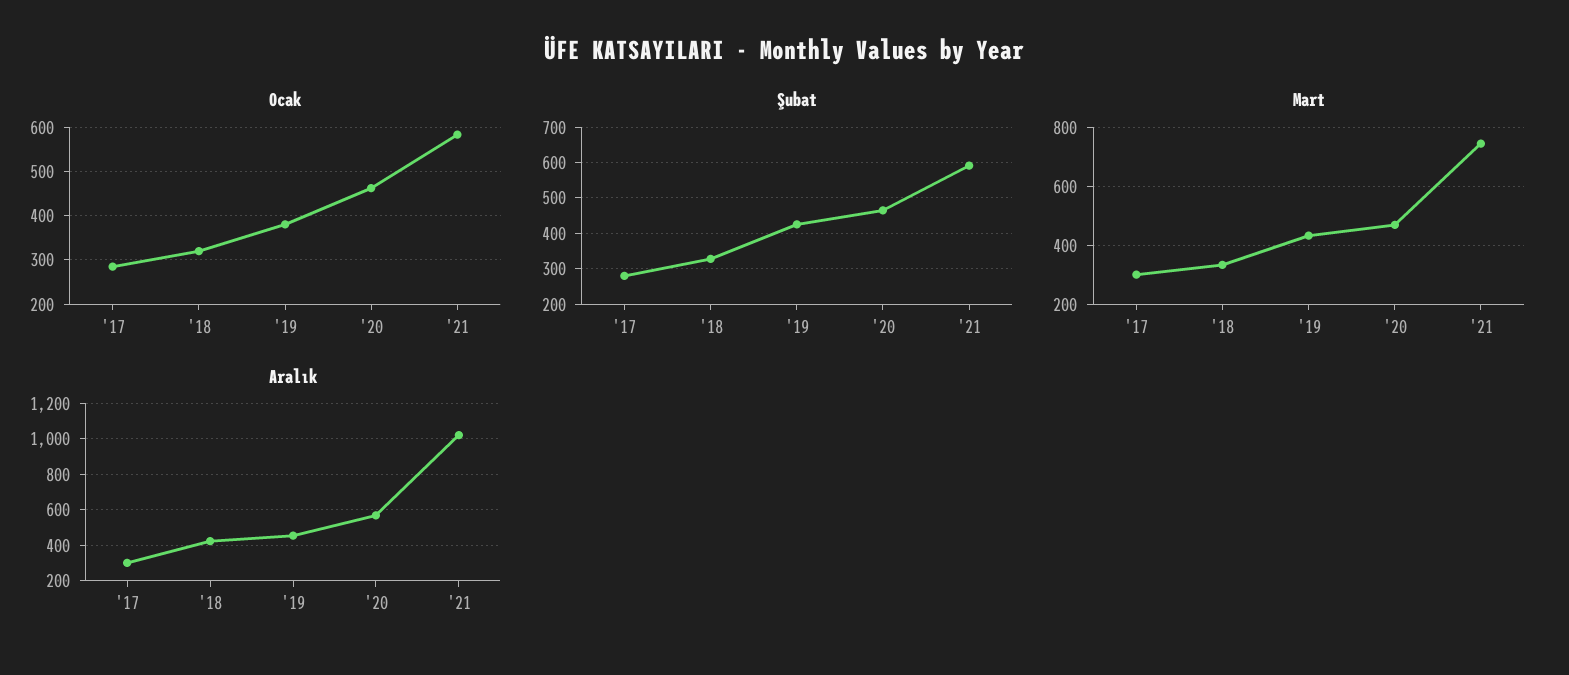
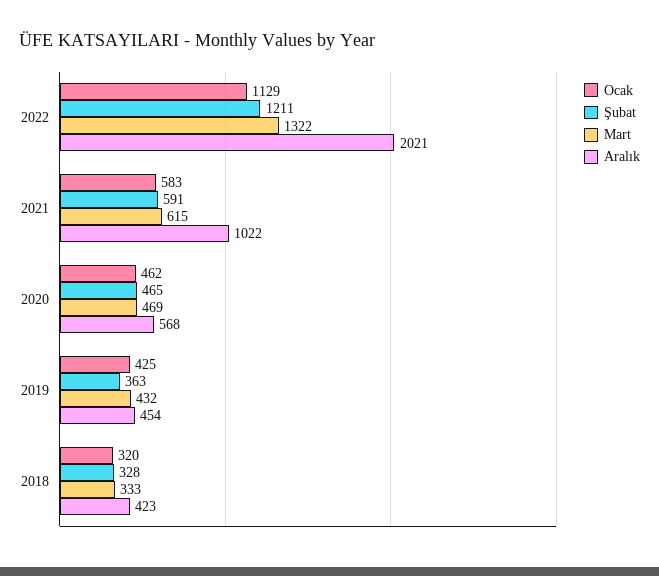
Ocak, '17: 280 -> none
Ocak, '19: 380 -> 425
Şubat, '17: 280 -> none
Şubat, '19: 420 -> 363
Mart, '17: 300 -> none
Mart, '21: 750 -> 615
Aralık, '17: 300 -> none
Ocak, 2022: none -> 1129
Şubat, 2022: none -> 1211
Mart, 2022: none -> 1322
Aralık, 2022: none -> 2021

